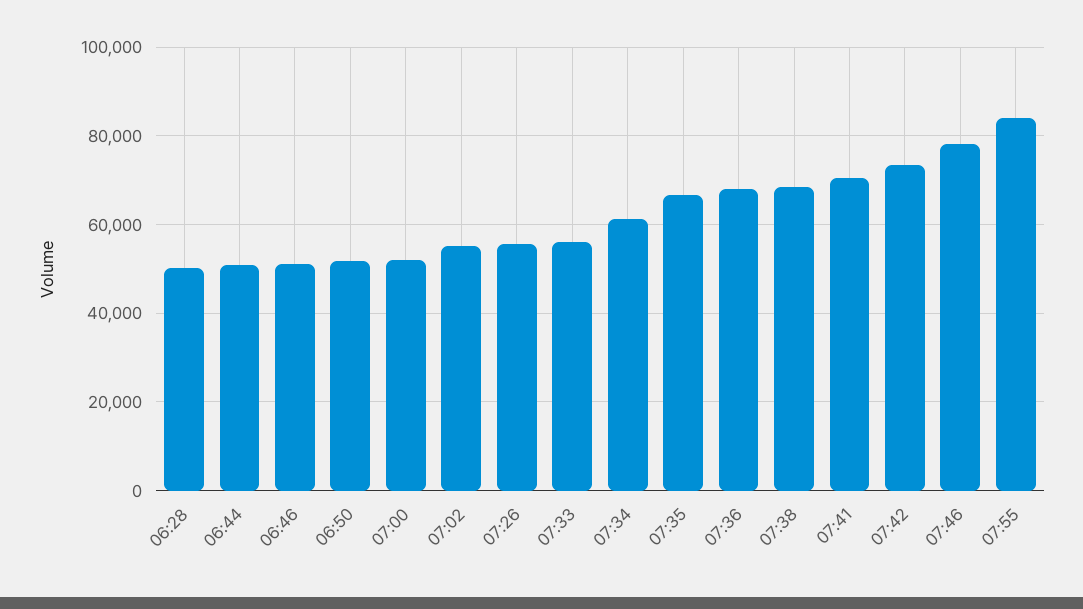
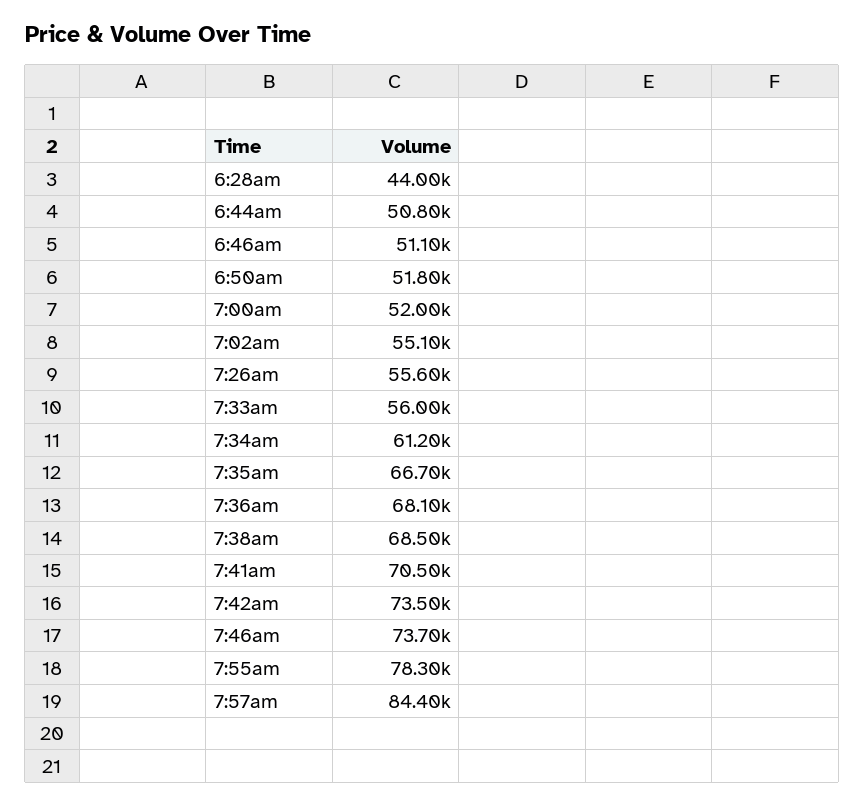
06:28: 50000 -> 44000
07:46: 78000 -> 73700
07:55: 84000 -> 78300
7:57am: none -> 84400

